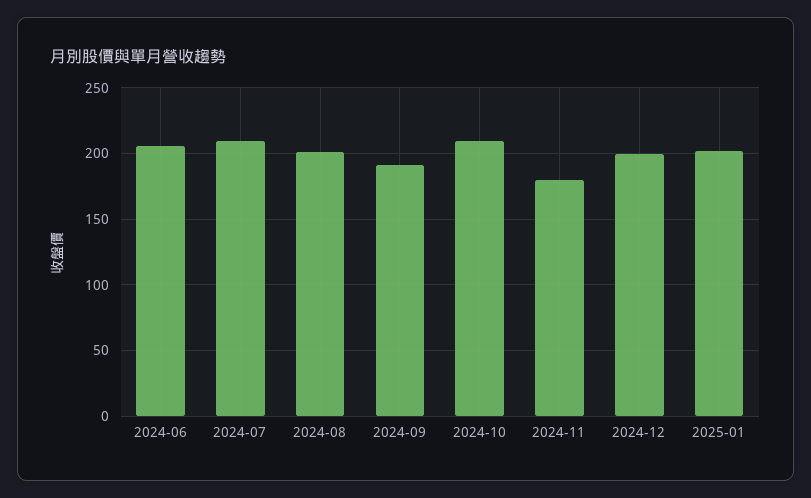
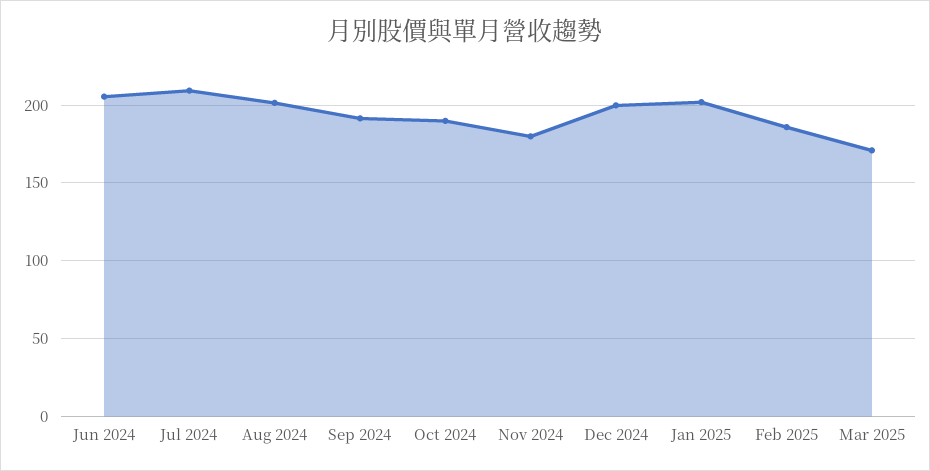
2024-10: 210 -> 190
Feb 2025: none -> 185
Mar 2025: none -> 170

